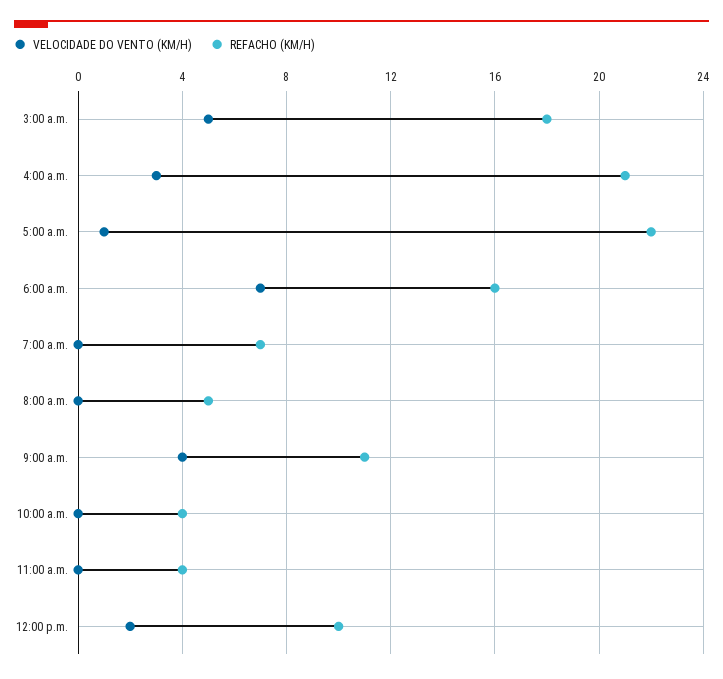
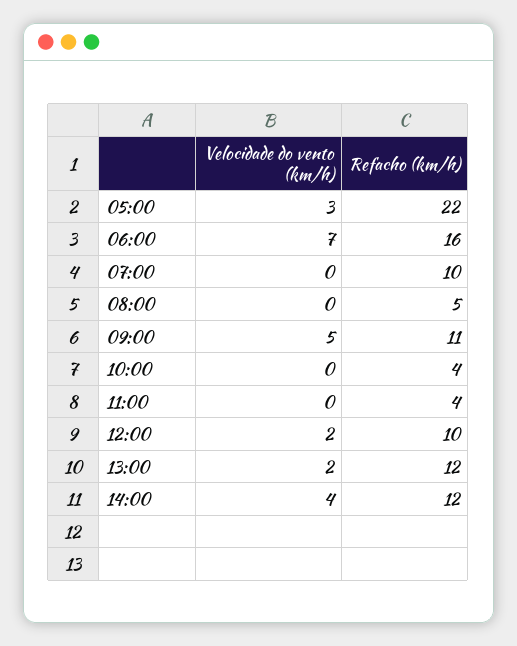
VELOCIDADE DO VENTO (KM/H), 3:00 a.m.: 5 -> none
REFACHO (KM/H), 3:00 a.m.: 18 -> none
VELOCIDADE DO VENTO (KM/H), 4:00 a.m.: 3 -> none
REFACHO (KM/H), 4:00 a.m.: 21 -> none
VELOCIDADE DO VENTO (KM/H), 5:00 a.m.: 1 -> 3
REFACHO (KM/H), 7:00 a.m.: 7 -> 10
VELOCIDADE DO VENTO (KM/H), 9:00 a.m.: 4 -> 5
VELOCIDADE DO VENTO (KM/H), 13:00: none -> 2
REFACHO (KM/H), 13:00: none -> 12
VELOCIDADE DO VENTO (KM/H), 14:00: none -> 4
REFACHO (KM/H), 14:00: none -> 12

